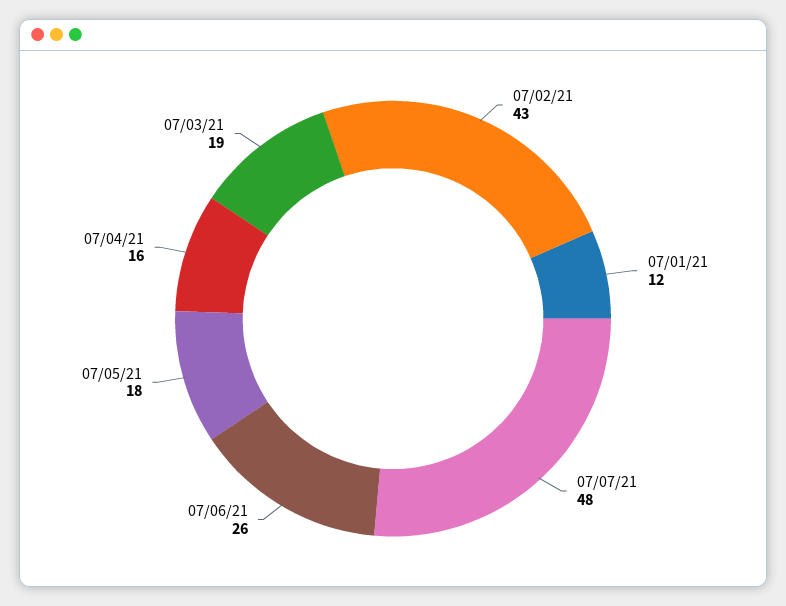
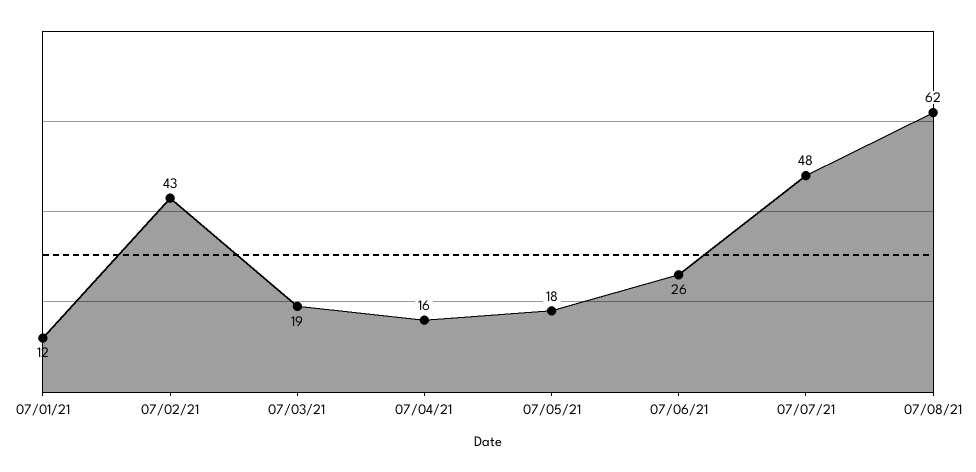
07/08/21: none -> 62

